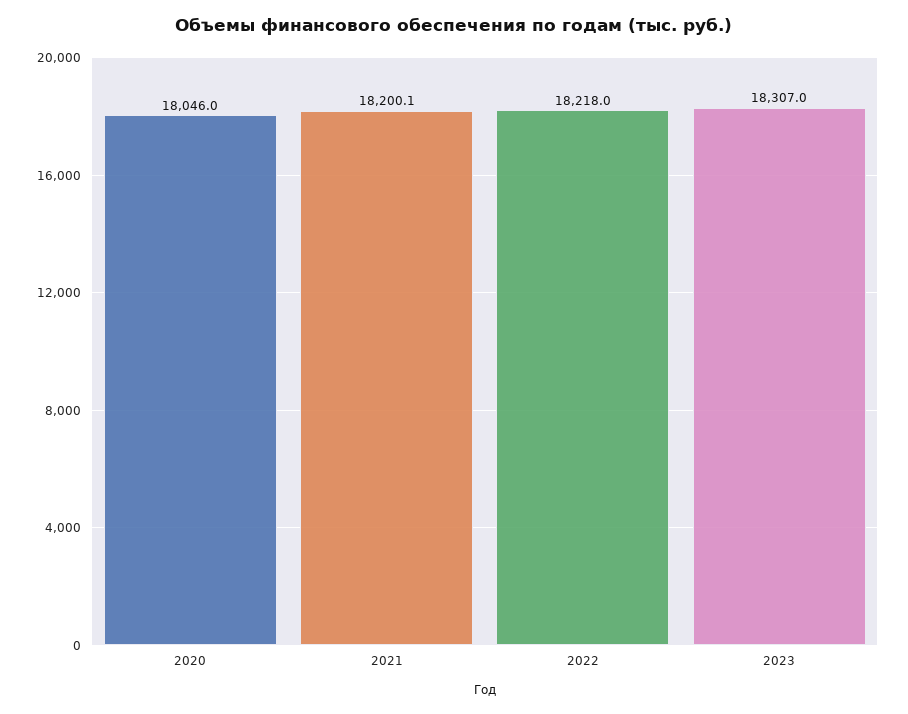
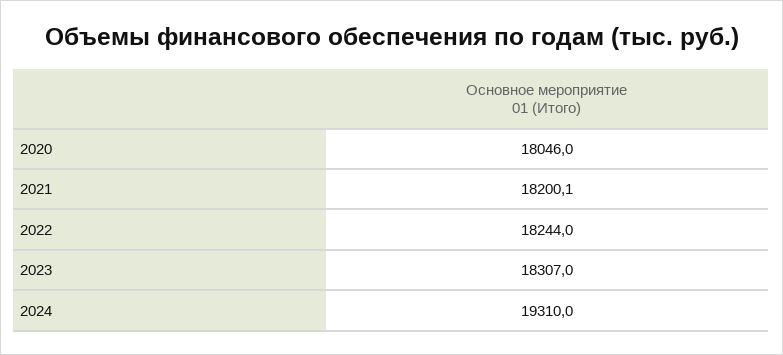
2022: 18218 -> 18244
2024: none -> 19310

